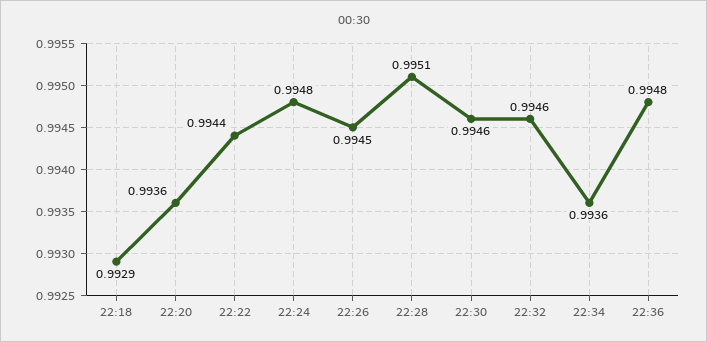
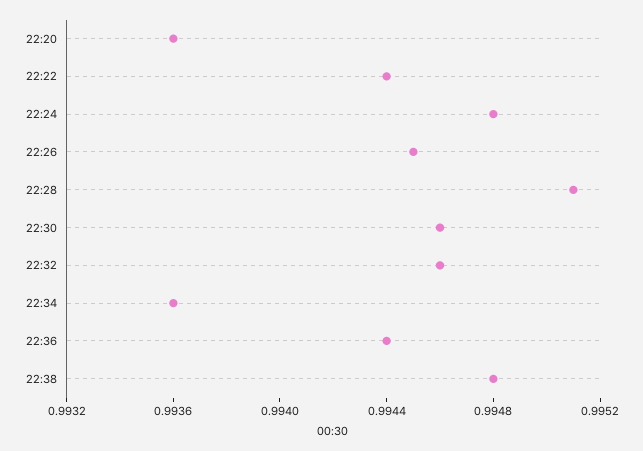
22:18: 0.9929 -> none
22:36: 0.9948 -> 0.9944
22:38: none -> 0.9948

